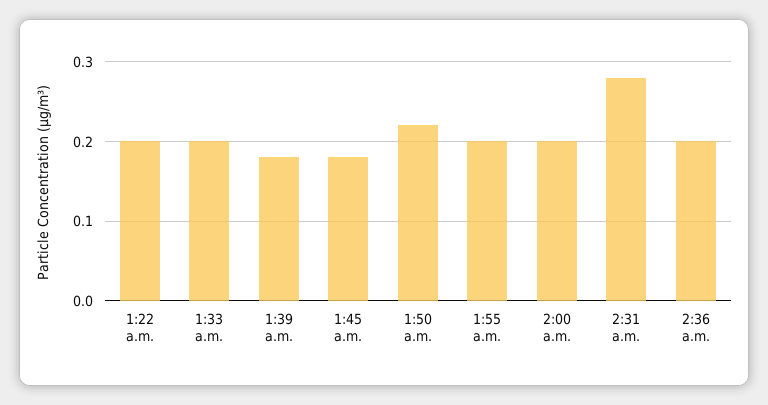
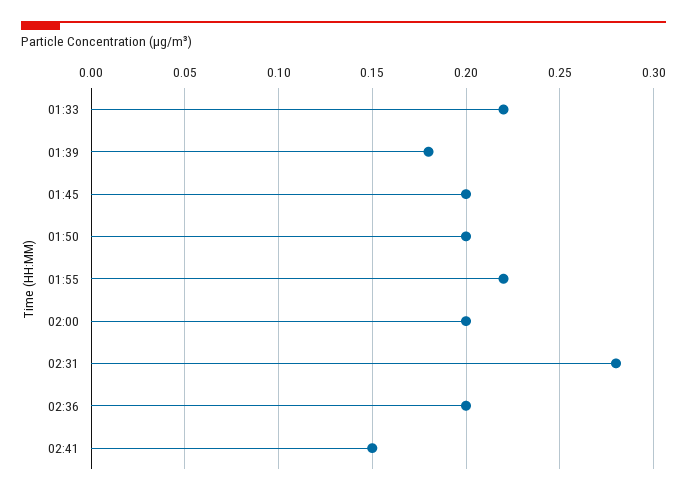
1:22 a.m.: 0.2 -> none
1:33 a.m.: 0.2 -> 0.22
1:45 a.m.: 0.18 -> 0.2
1:50 a.m.: 0.22 -> 0.2
1:55 a.m.: 0.2 -> 0.22
02:41: none -> 0.15

